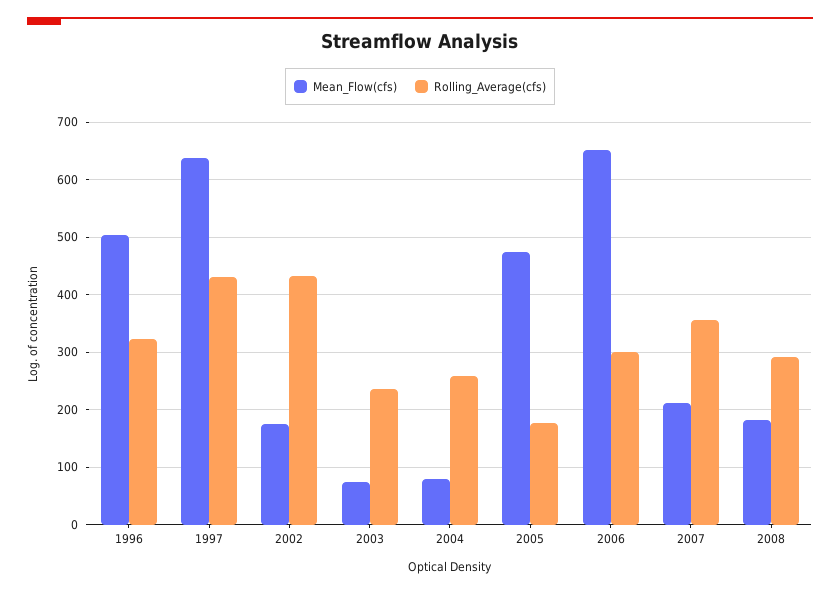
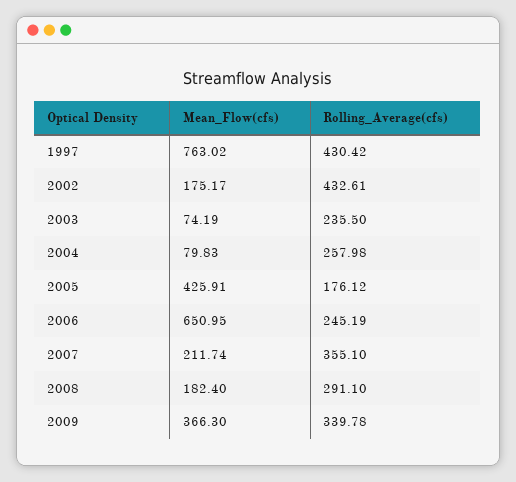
Mean_Flow(cfs), 1996: 500 -> none
Rolling_Average(cfs), 1996: 320 -> none
Mean_Flow(cfs), 1997: 640 -> 763.02
Mean_Flow(cfs), 2005: 480 -> 425.91
Rolling_Average(cfs), 2006: 300 -> 245.19
Mean_Flow(cfs), 2009: none -> 366.3
Rolling_Average(cfs), 2009: none -> 339.78

